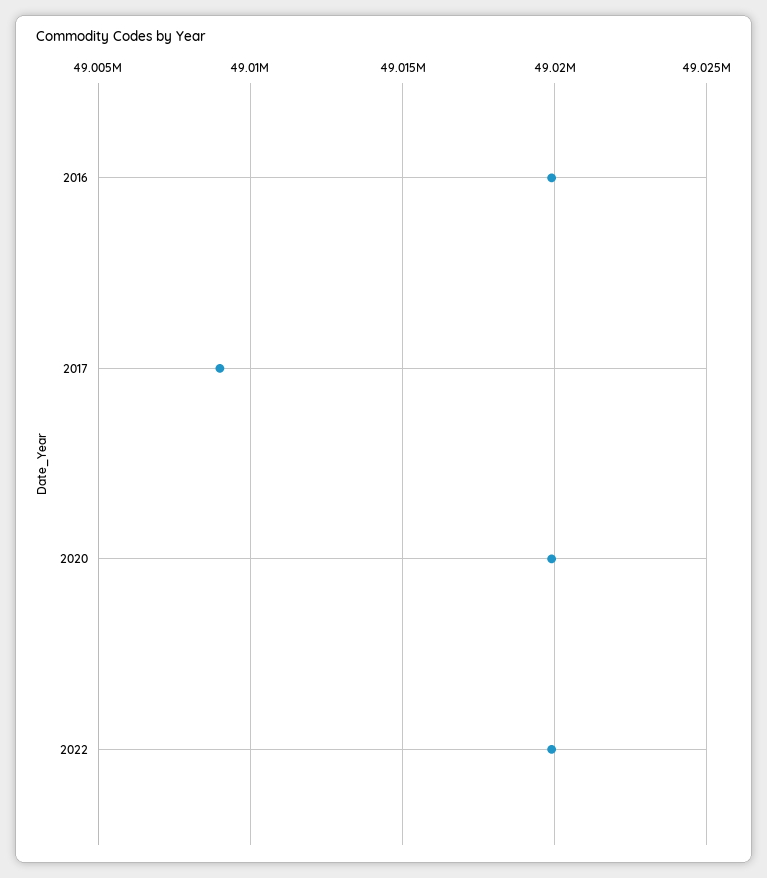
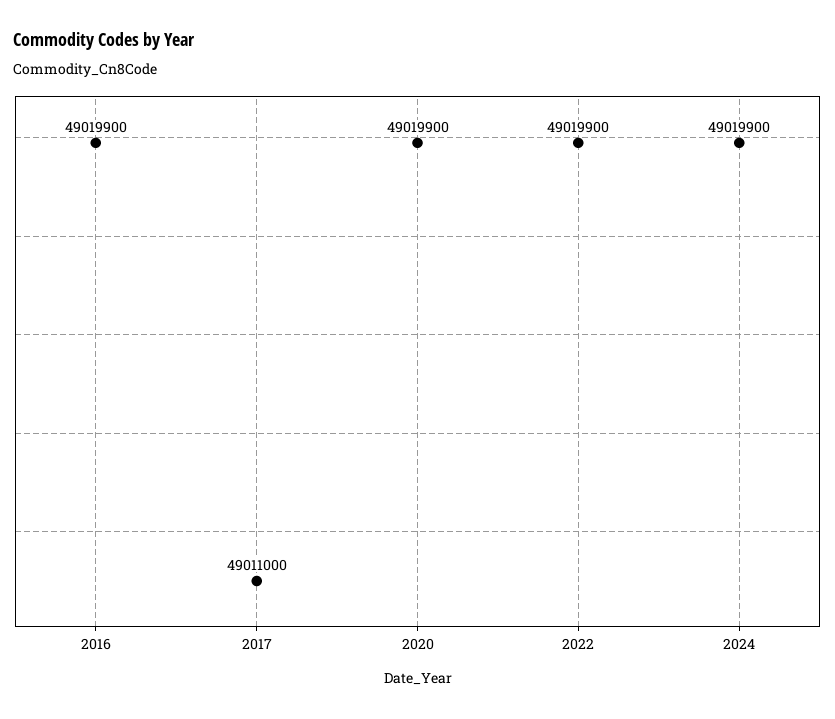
2017: 49009000 -> 49011000
2024: none -> 49019900

